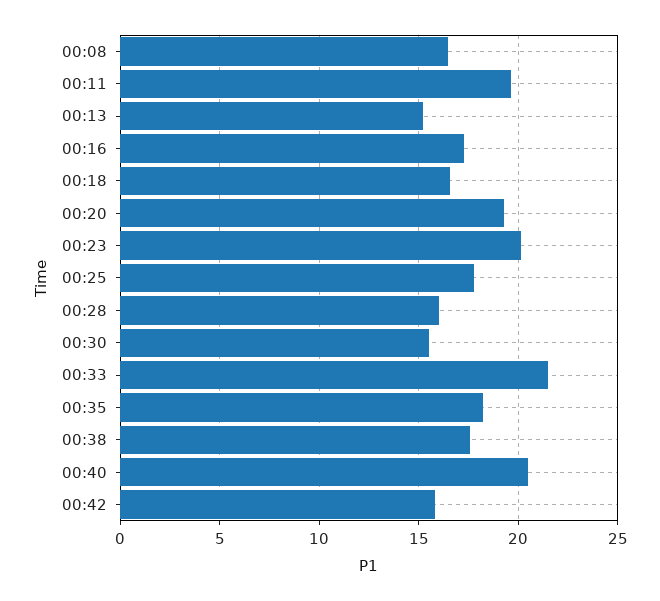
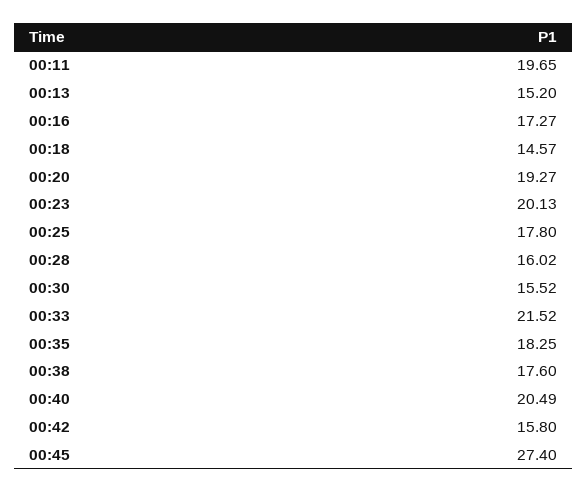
00:08: 16.5 -> none
00:18: 16.5 -> 14.57
00:45: none -> 27.4

